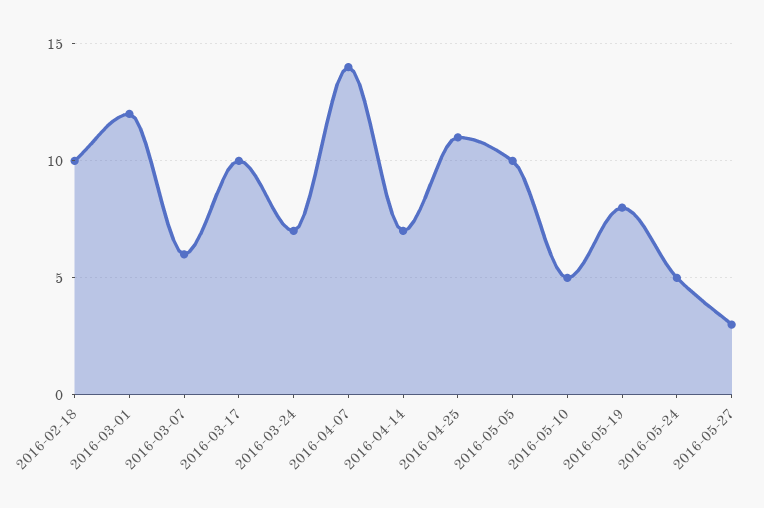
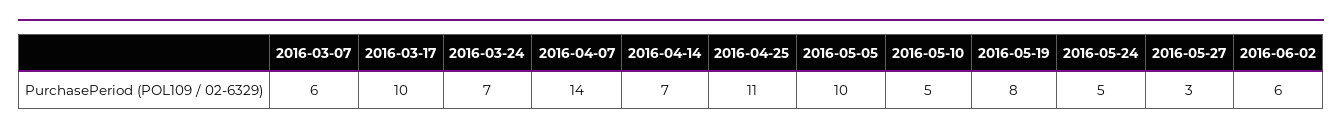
2016-02-18: 10 -> none
2016-03-01: 12 -> none
2016-06-02: none -> 6

